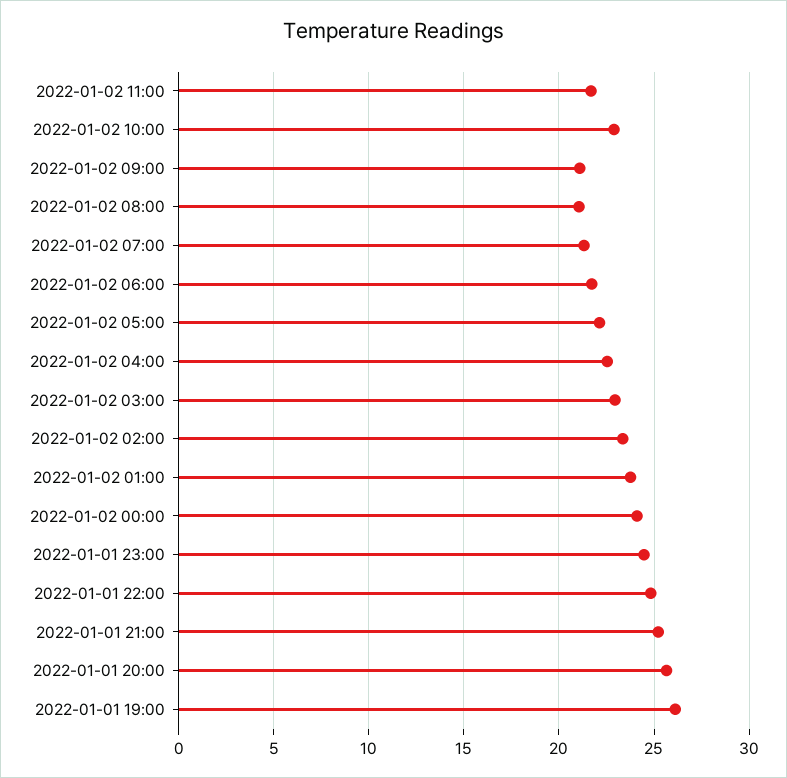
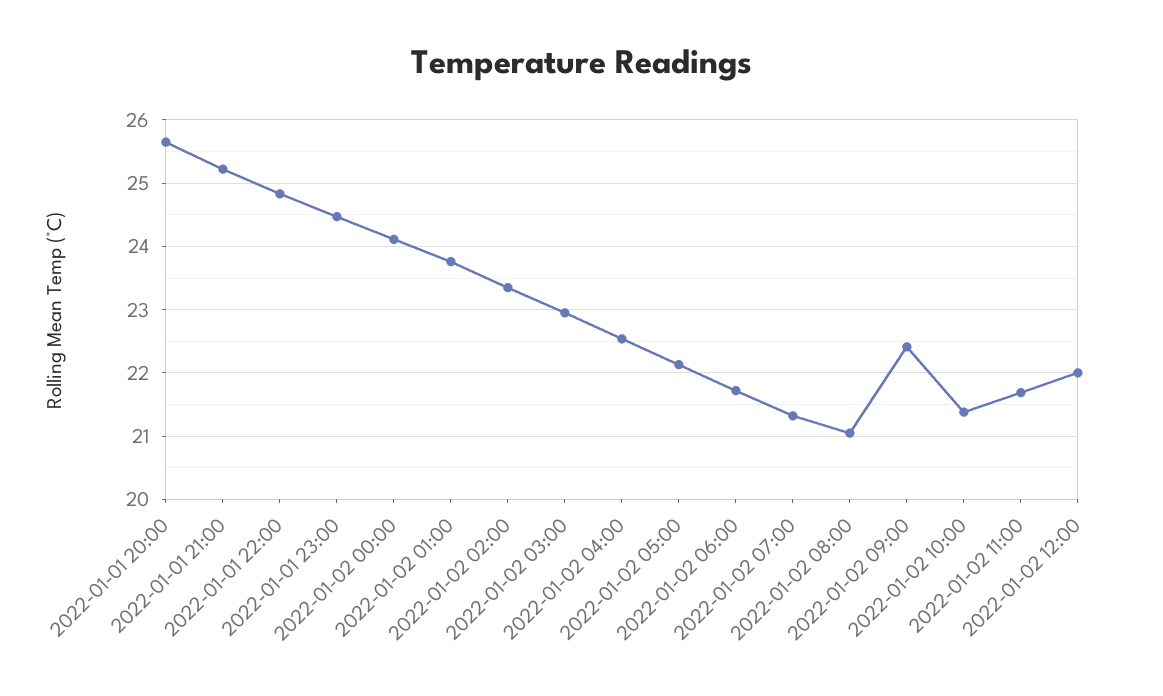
2022-01-02 10:00: 23 -> 21.4
2022-01-02 09:00: 21 -> 22.4
2022-01-01 19:00: 26 -> none
2022-01-02 12:00: none -> 22

